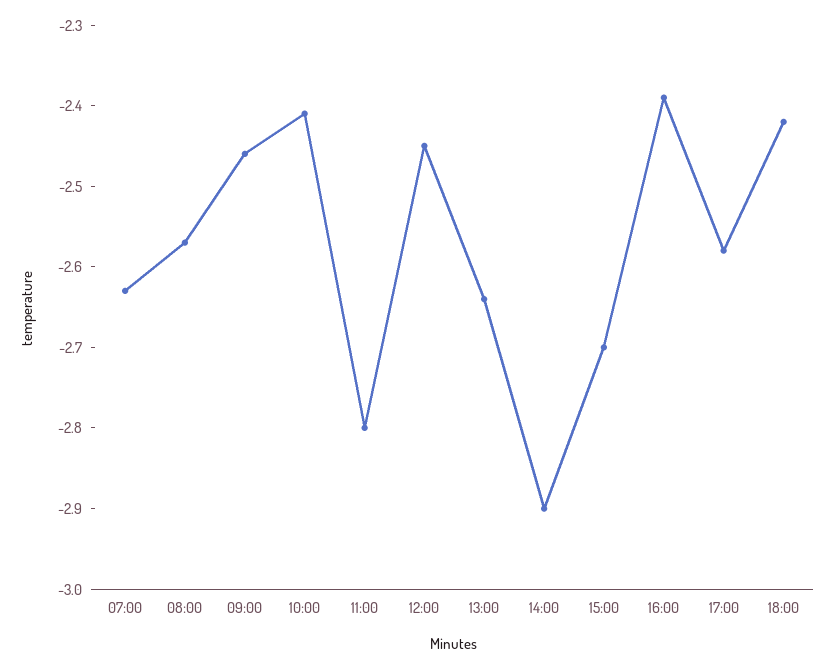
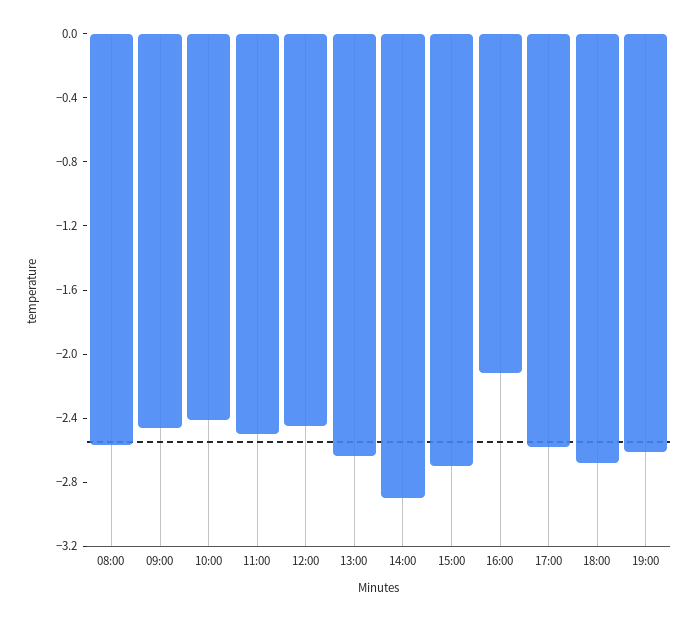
07:00: -2.63 -> none
11:00: -2.8 -> -2.5
16:00: -2.39 -> -2.1
18:00: -2.42 -> -2.7
19:00: none -> -2.6

